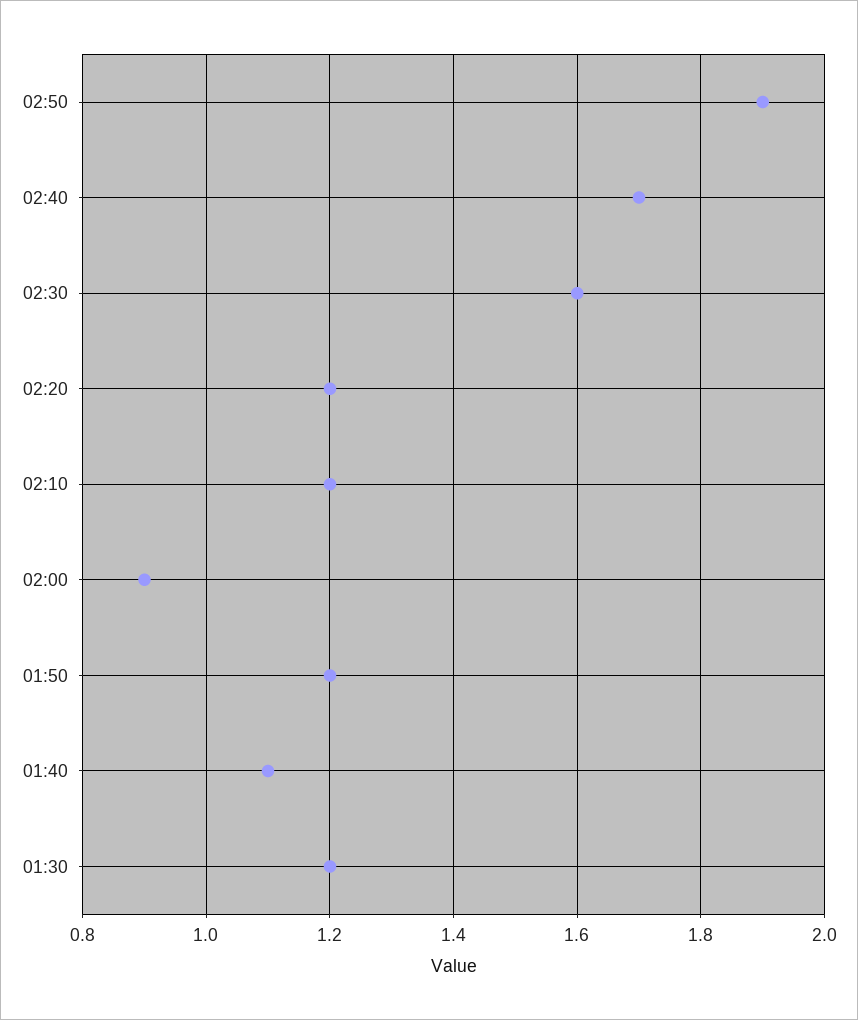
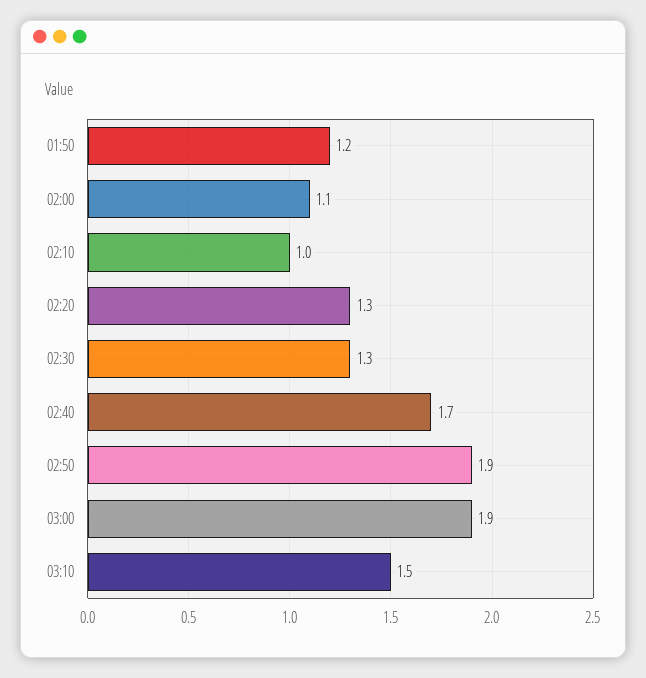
02:30: 1.6 -> 1.3
02:20: 1.2 -> 1.3
02:10: 1.2 -> 1
02:00: 0.9 -> 1.1
01:40: 1.1 -> none
01:30: 1.2 -> none
03:00: none -> 1.9
03:10: none -> 1.5

